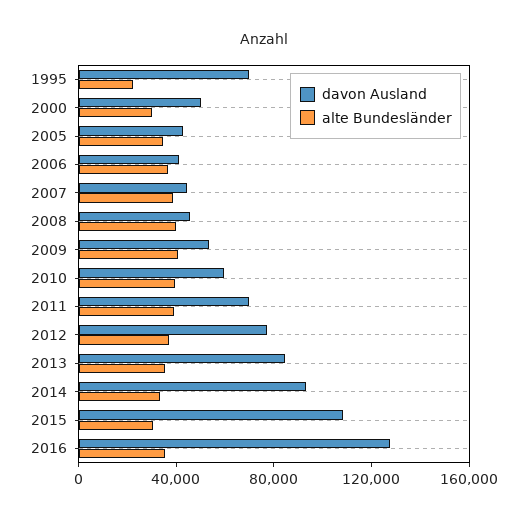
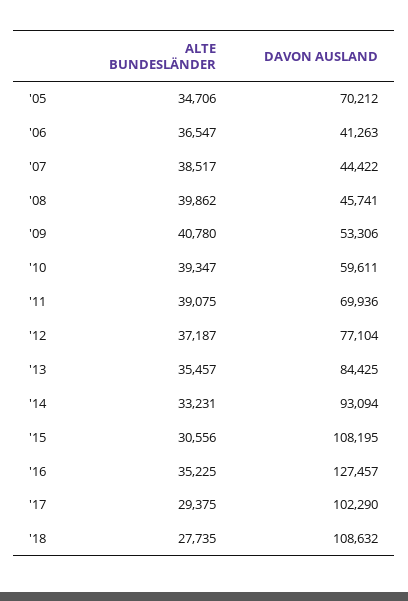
davon Ausland, 1995: 70000 -> none
alte Bundesländer, 1995: 20000 -> none
davon Ausland, 2000: 50000 -> none
alte Bundesländer, 2000: 30000 -> none
davon Ausland, 2005: 40000 -> 70212
alte Bundesländer, '17: none -> 29375
davon Ausland, '17: none -> 102290
alte Bundesländer, '18: none -> 27735
davon Ausland, '18: none -> 108632

